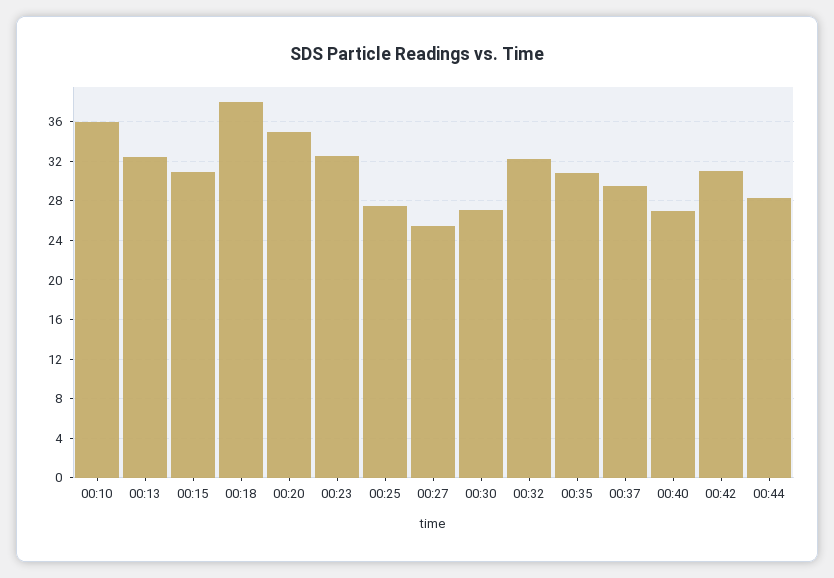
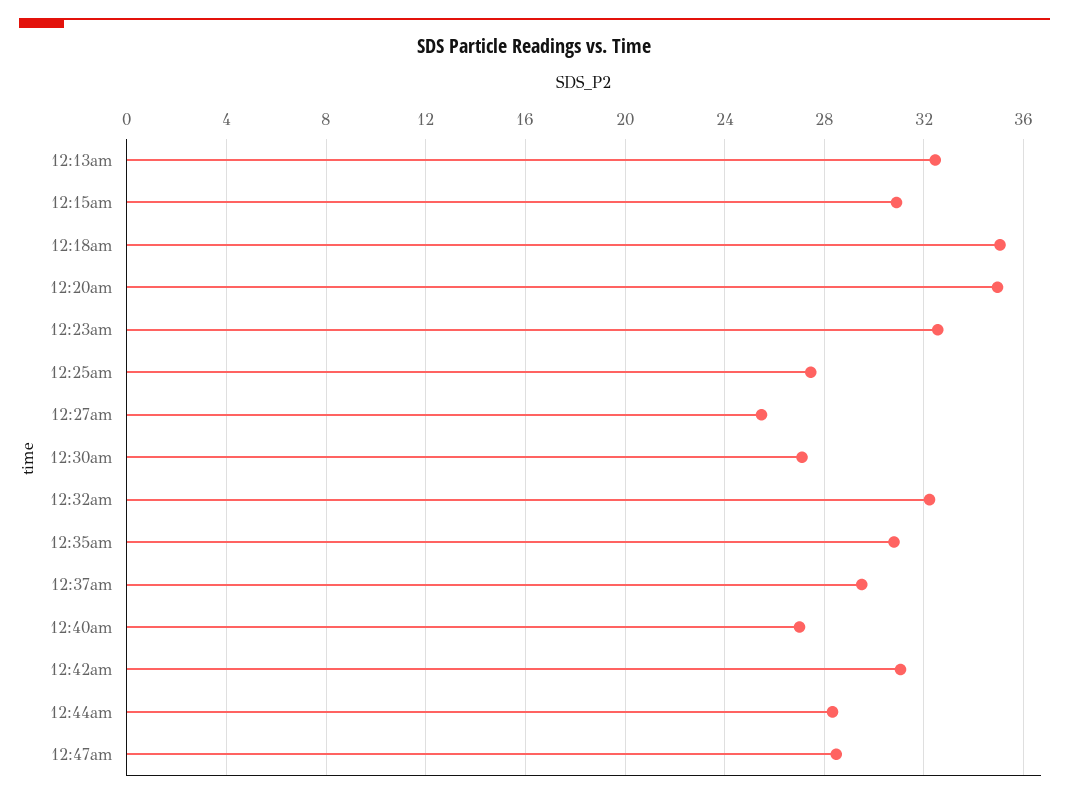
00:10: 36 -> none
00:18: 38 -> 35
12:47am: none -> 28.5

